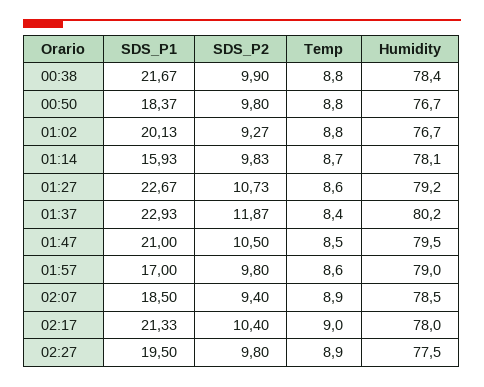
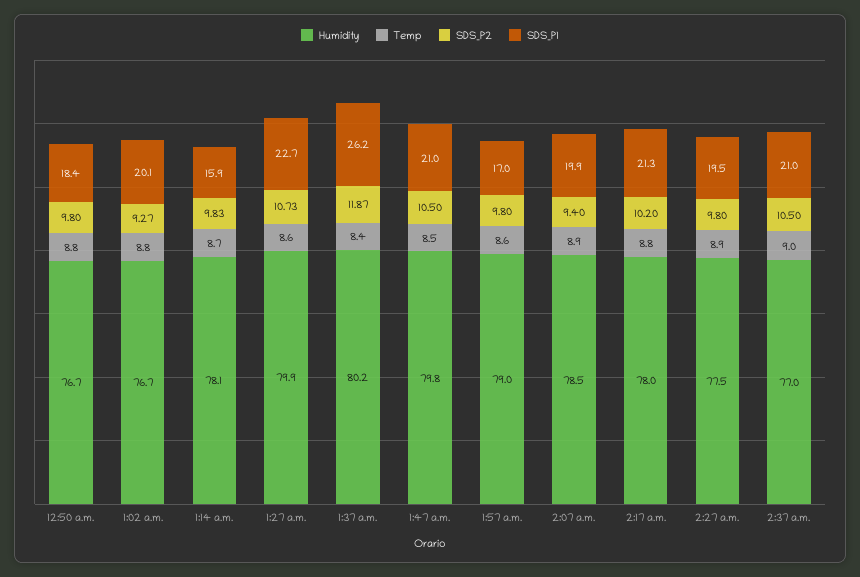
SDS_P1, 00:38: 21.67 -> none
SDS_P2, 00:38: 9.9 -> none
Temp, 00:38: 8.8 -> none
Humidity, 00:38: 78.4 -> none
Humidity, 01:27: 79.2 -> 79.9
SDS_P1, 01:37: 22.93 -> 26.2
Humidity, 01:47: 79.5 -> 79.8
SDS_P1, 02:07: 18.5 -> 19.9
SDS_P2, 02:17: 10.4 -> 10.2
Temp, 02:17: 9 -> 8.8
Humidity, 2:37 a.m.: none -> 77
Temp, 2:37 a.m.: none -> 9
SDS_P2, 2:37 a.m.: none -> 10.5
SDS_P1, 2:37 a.m.: none -> 21

